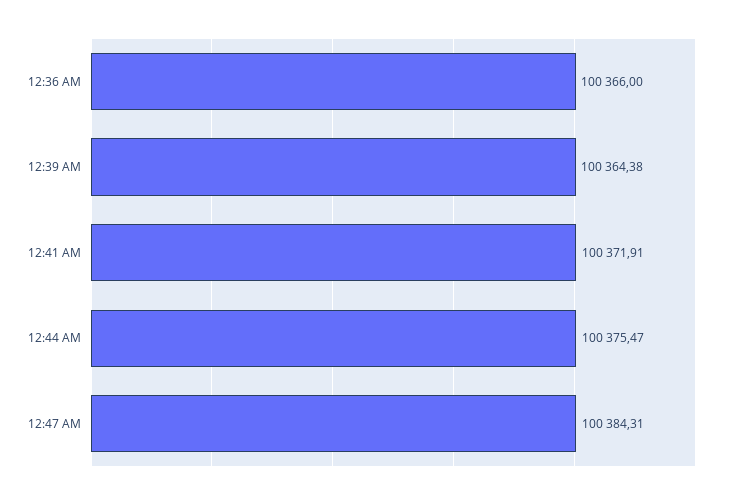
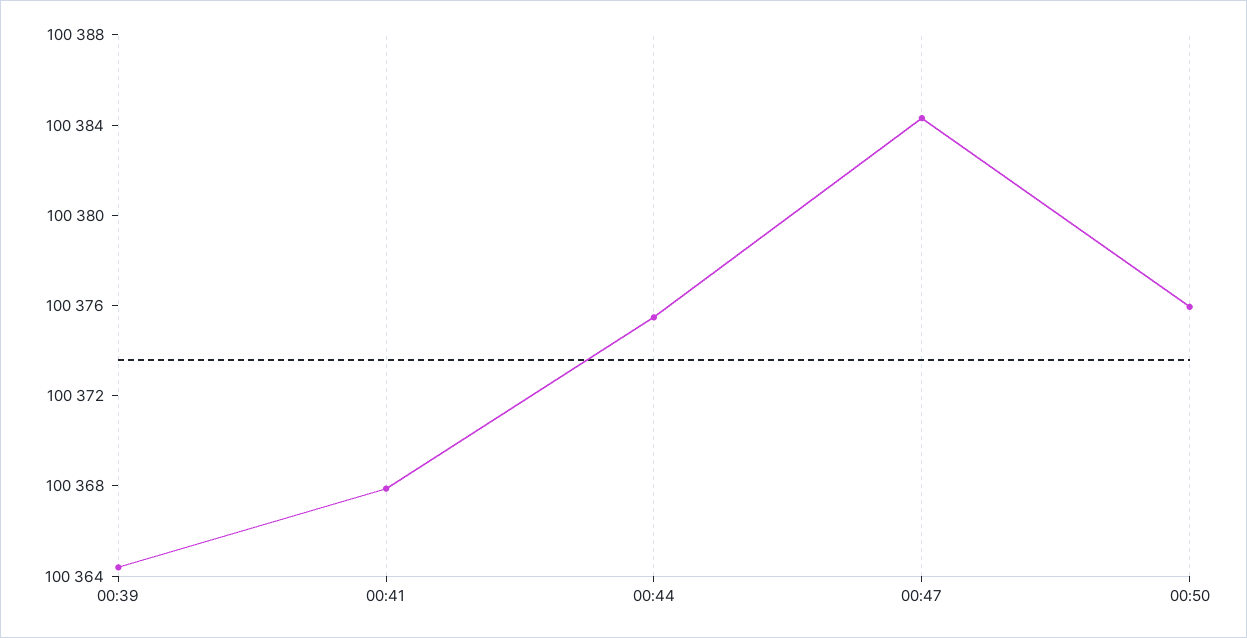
12:36 AM: 100366 -> none
12:41 AM: 100371.91 -> 100368
00:50: none -> 100376

